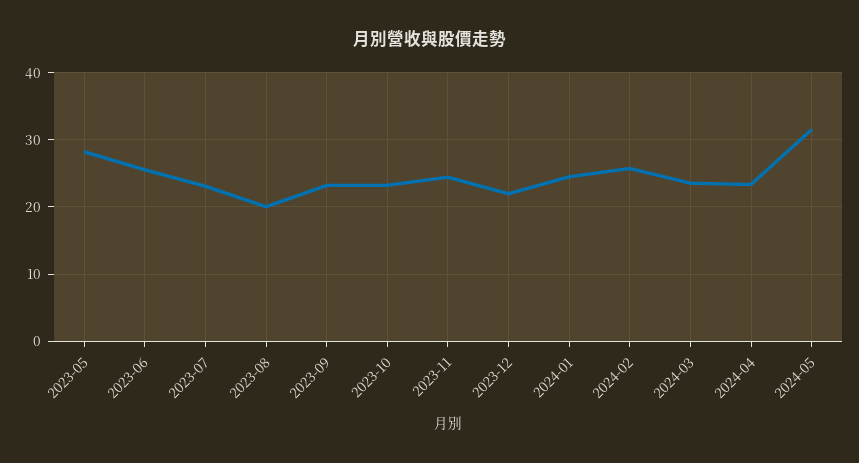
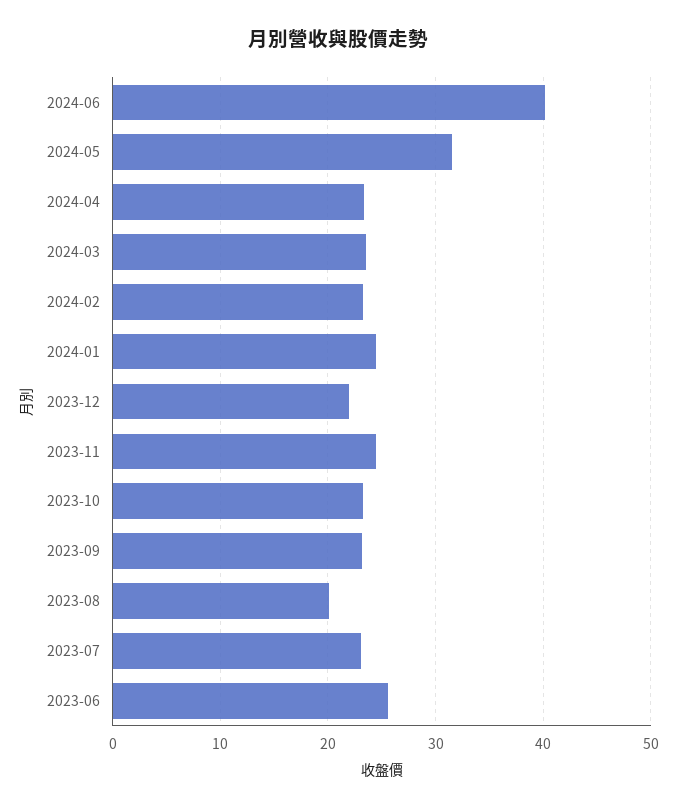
2023-05: 28 -> none
2024-02: 26 -> 23
2024-06: none -> 40

